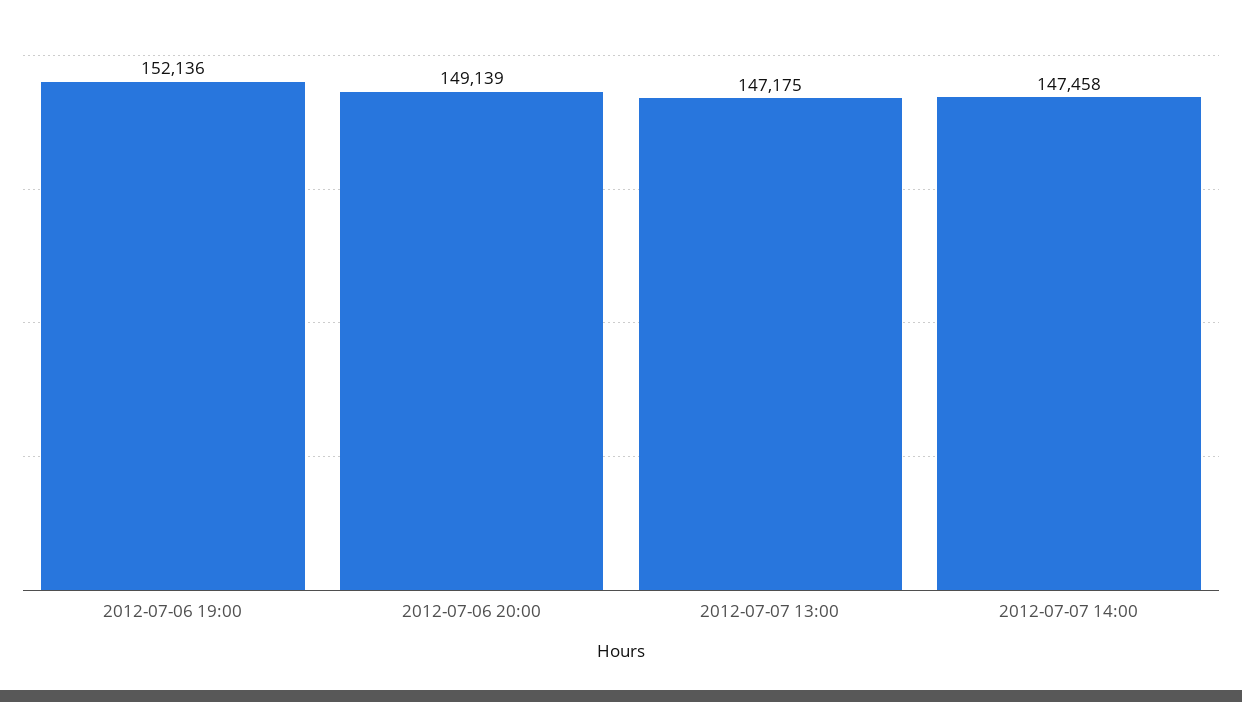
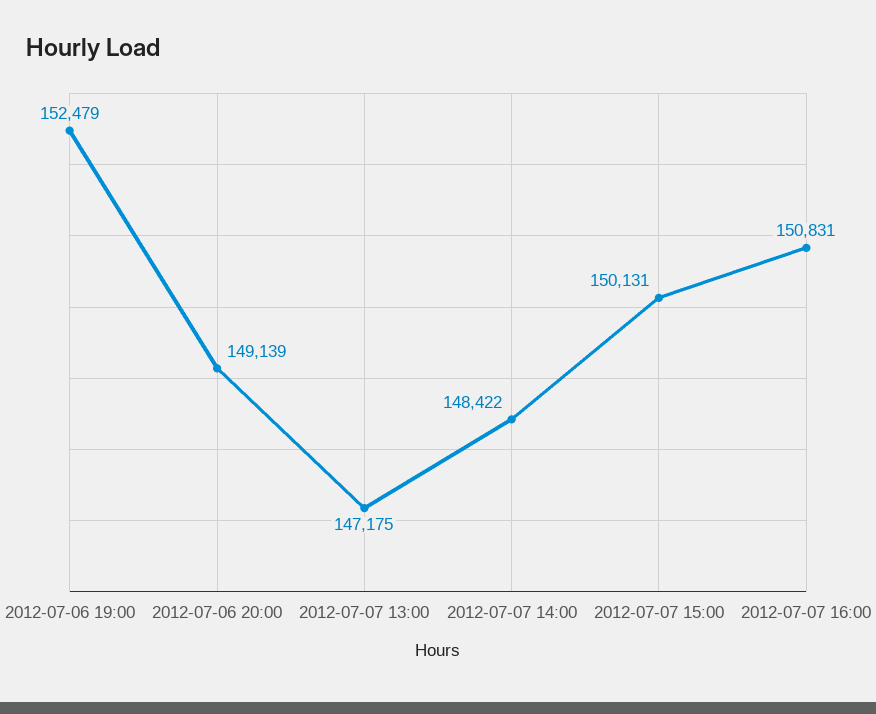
2012-07-06 19:00: 152136 -> 152479
2012-07-07 14:00: 147458 -> 148422
2012-07-07 15:00: none -> 150131
2012-07-07 16:00: none -> 150831

